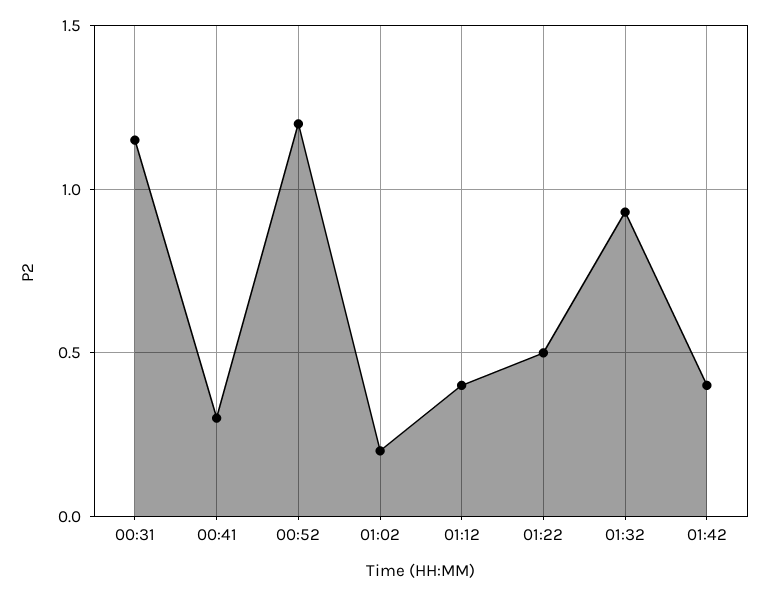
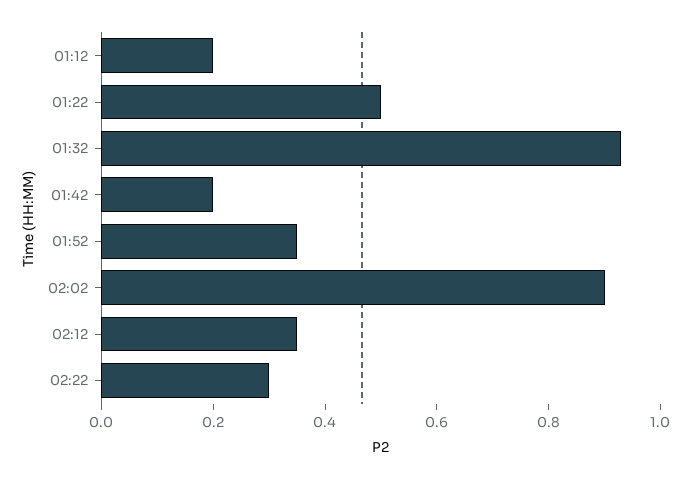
00:31: 1.15 -> none
00:41: 0.3 -> none
00:52: 1.2 -> none
01:02: 0.2 -> none
01:12: 0.4 -> 0.2
01:42: 0.4 -> 0.2
01:52: none -> 0.35
02:02: none -> 0.9
02:12: none -> 0.35
02:22: none -> 0.3

